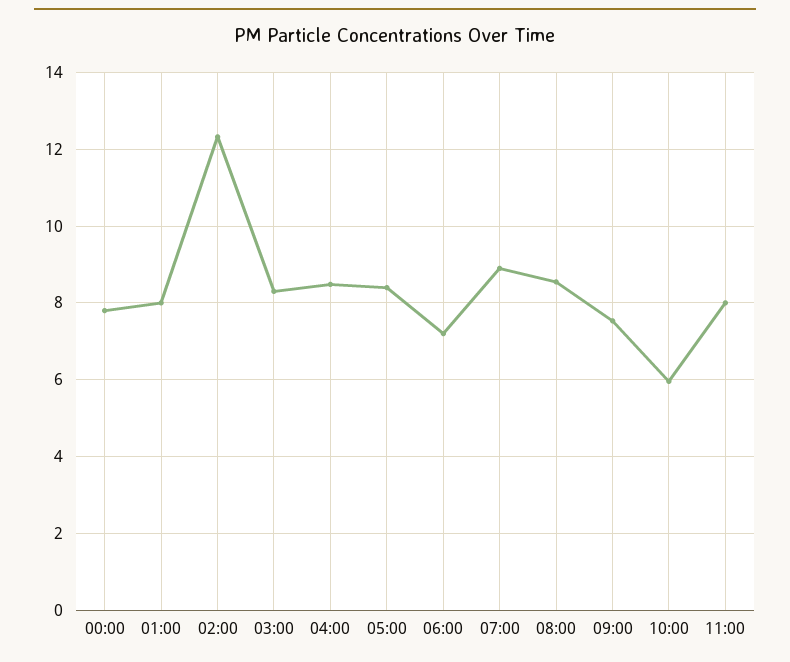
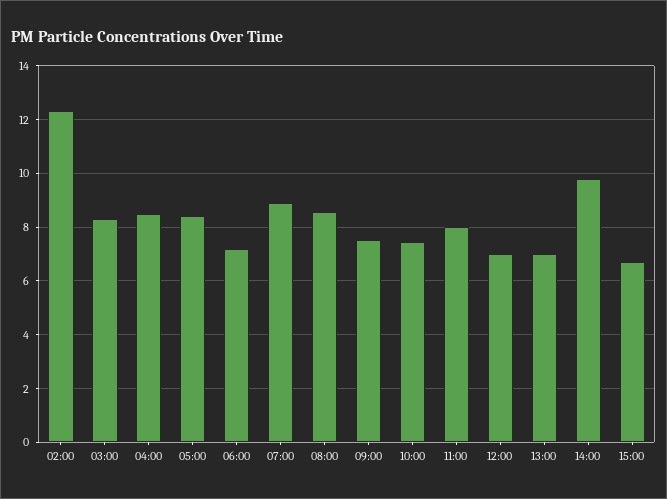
00:00: 7.8 -> none
01:00: 8 -> none
10:00: 6 -> 7.5
12:00: none -> 7
13:00: none -> 7
14:00: none -> 9.75
15:00: none -> 6.75

